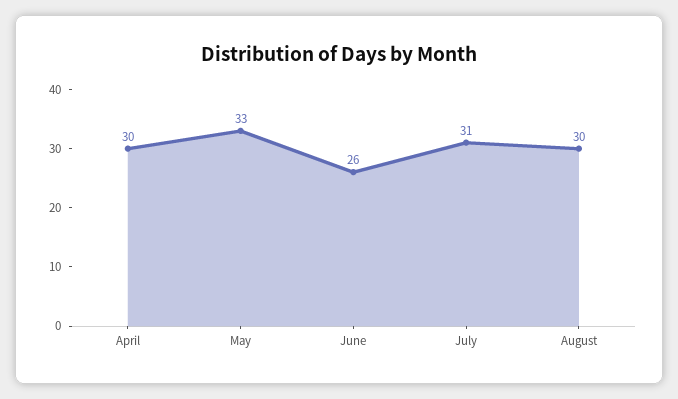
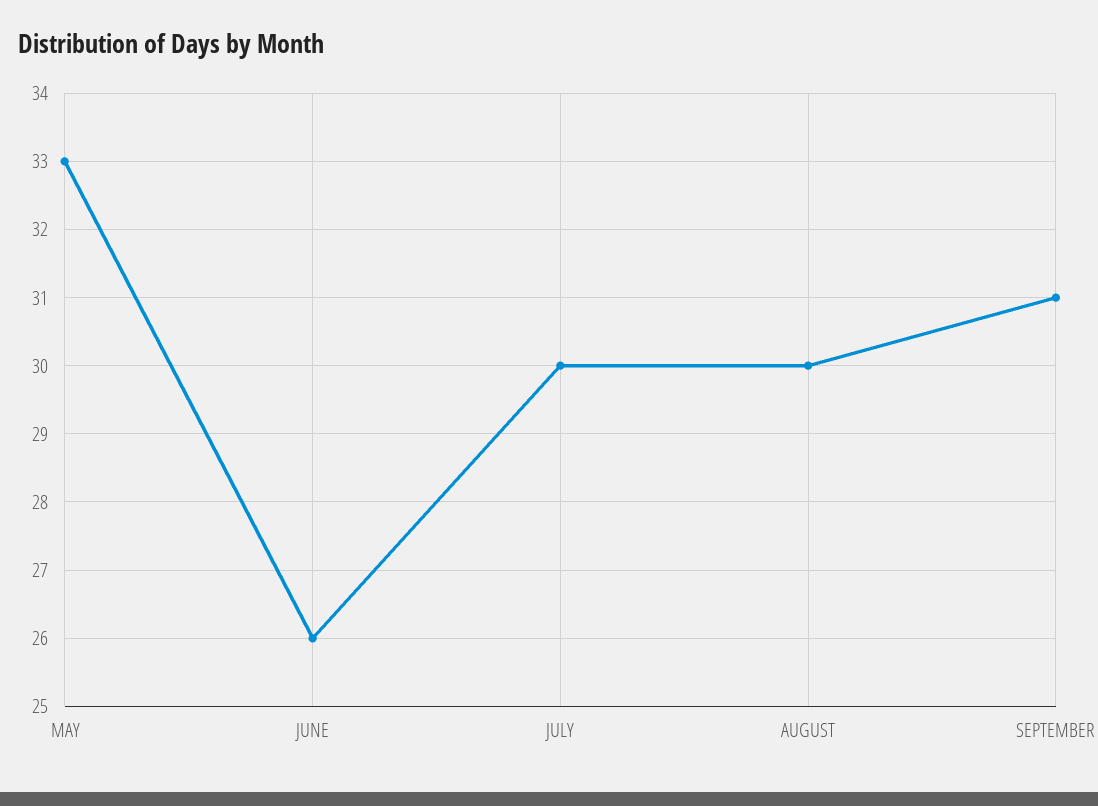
April: 30 -> none
July: 31 -> 30
SEPTEMBER: none -> 31

